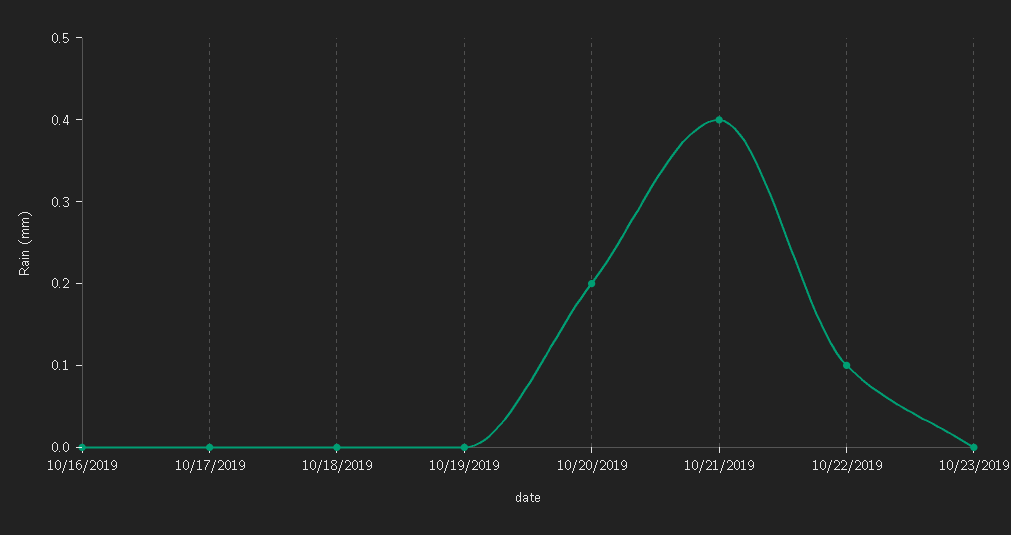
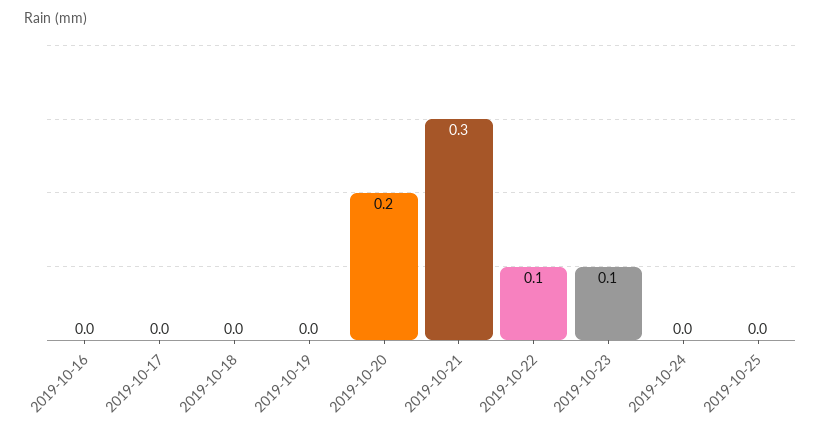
10/21/2019: 0.4 -> 0.3
10/23/2019: 0 -> 0.1
2019-10-24: none -> 0
2019-10-25: none -> 0

